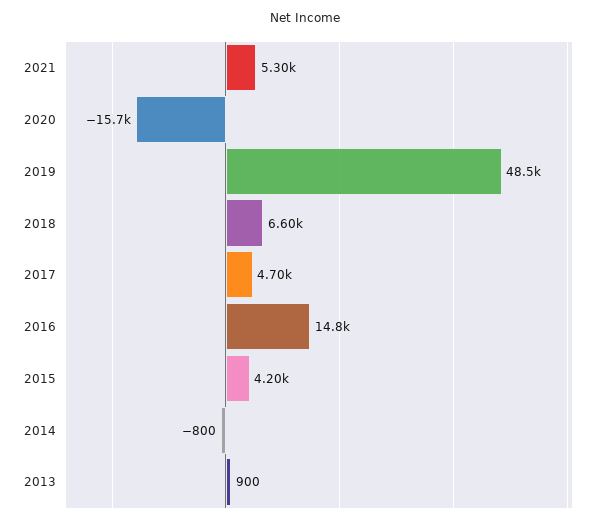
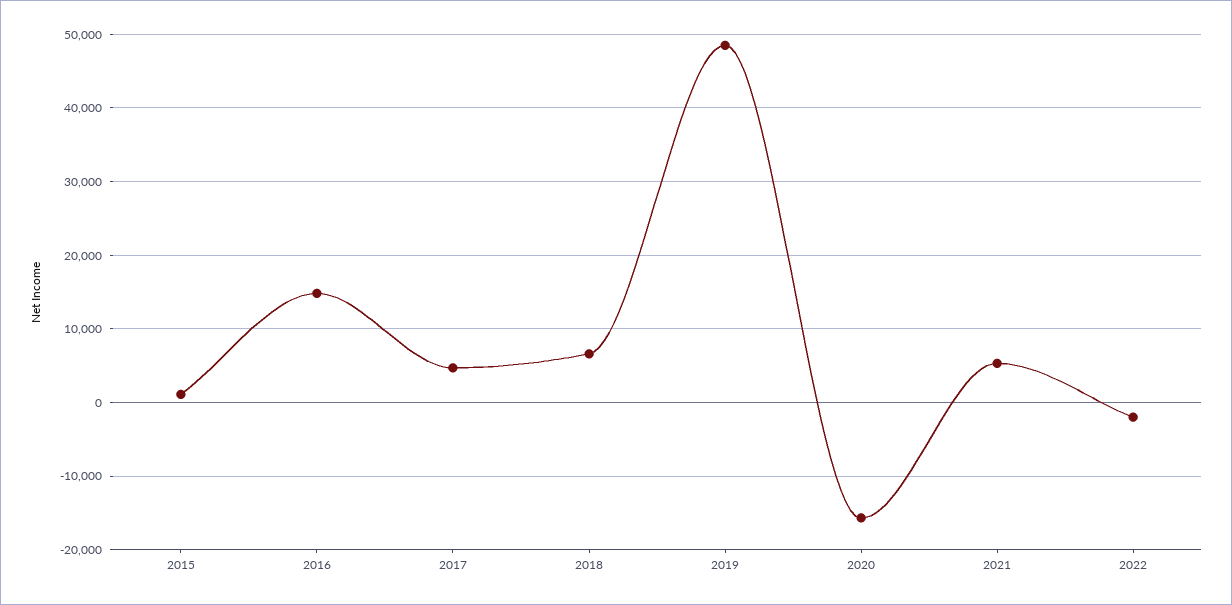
2015: 4200 -> 1000
2014: -800 -> none
2013: 900 -> none
2022: none -> -2000

